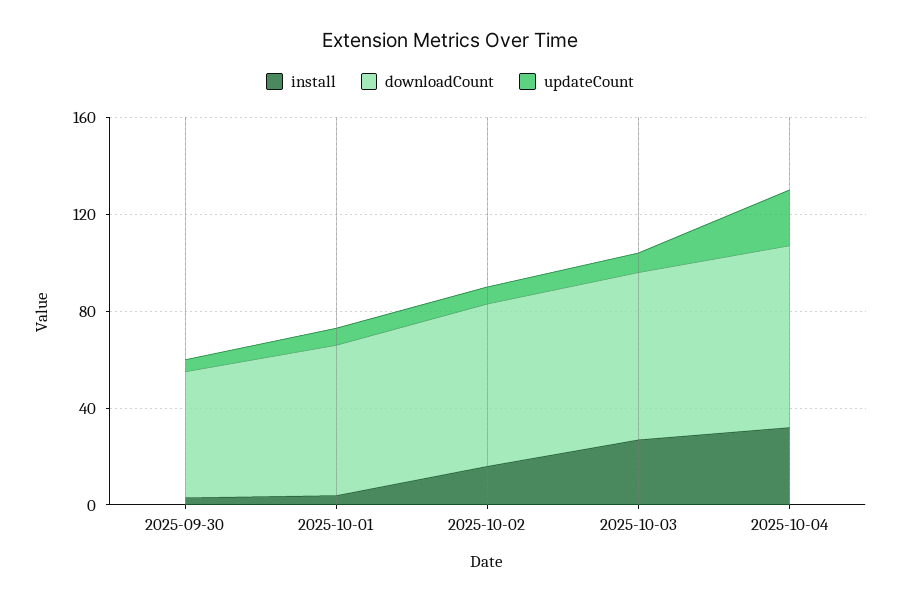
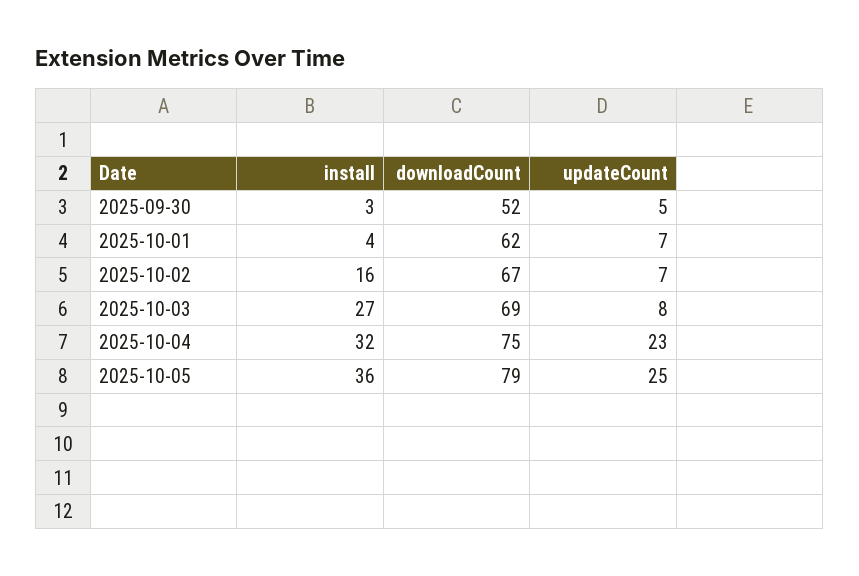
install, 2025-10-05: none -> 36
downloadCount, 2025-10-05: none -> 79
updateCount, 2025-10-05: none -> 25

